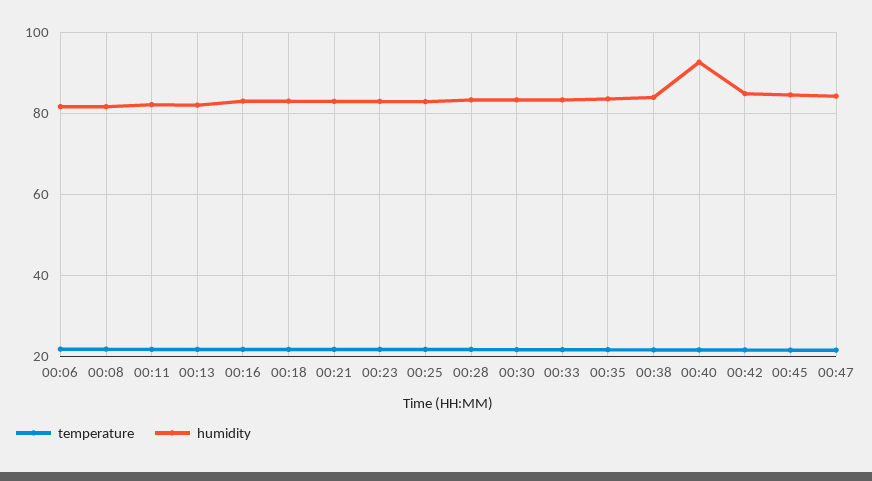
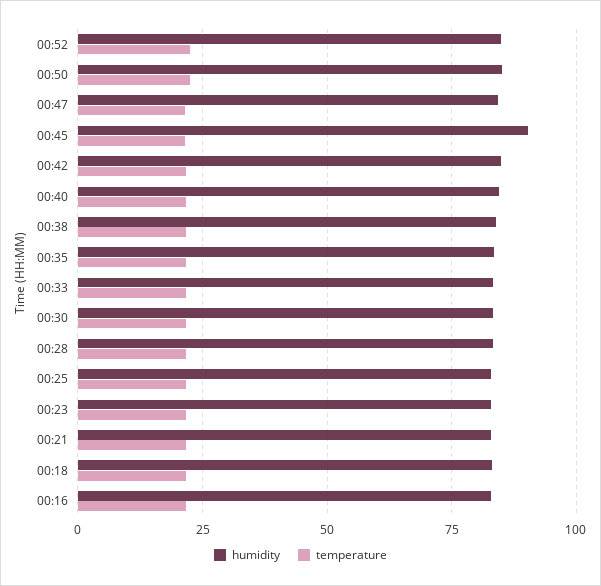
temperature, 00:06: 22 -> none
humidity, 00:06: 82 -> none
temperature, 00:08: 22 -> none
humidity, 00:08: 82 -> none
temperature, 00:11: 22 -> none
humidity, 00:11: 82 -> none
temperature, 00:13: 22 -> none
humidity, 00:13: 82 -> none
humidity, 00:40: 92 -> 85
humidity, 00:45: 84 -> 90
humidity, 00:52: none -> 85
temperature, 00:52: none -> 22.5
humidity, 00:50: none -> 85
temperature, 00:50: none -> 22.5

